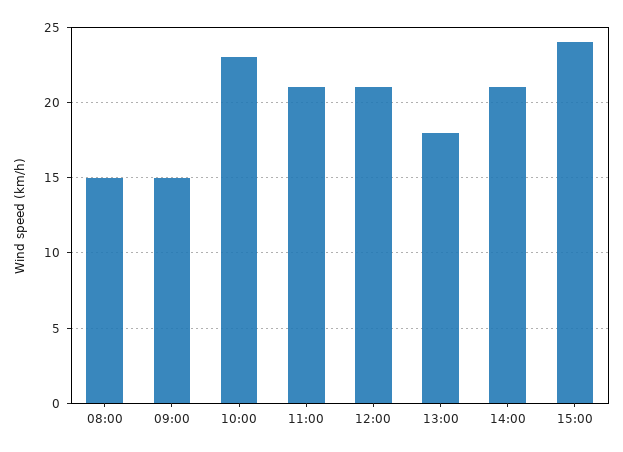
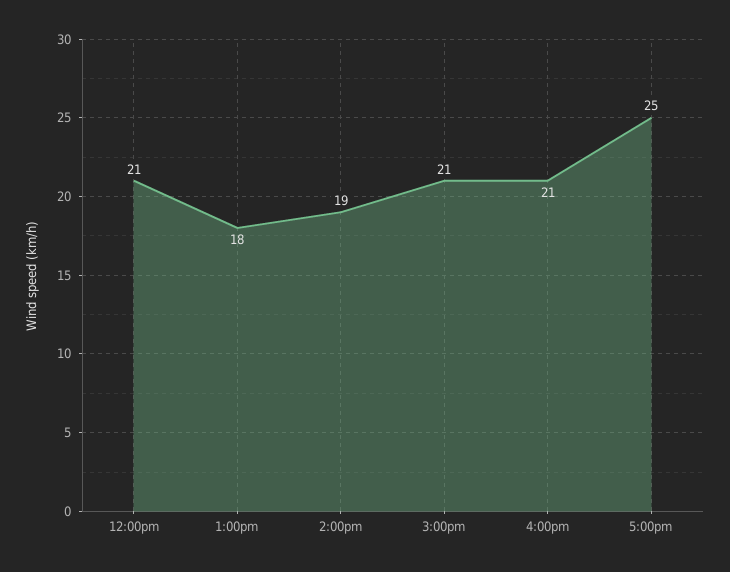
08:00: 15 -> none
09:00: 15 -> none
10:00: 23 -> none
11:00: 21 -> none
14:00: 21 -> 19
15:00: 24 -> 21
4:00pm: none -> 21
5:00pm: none -> 25

